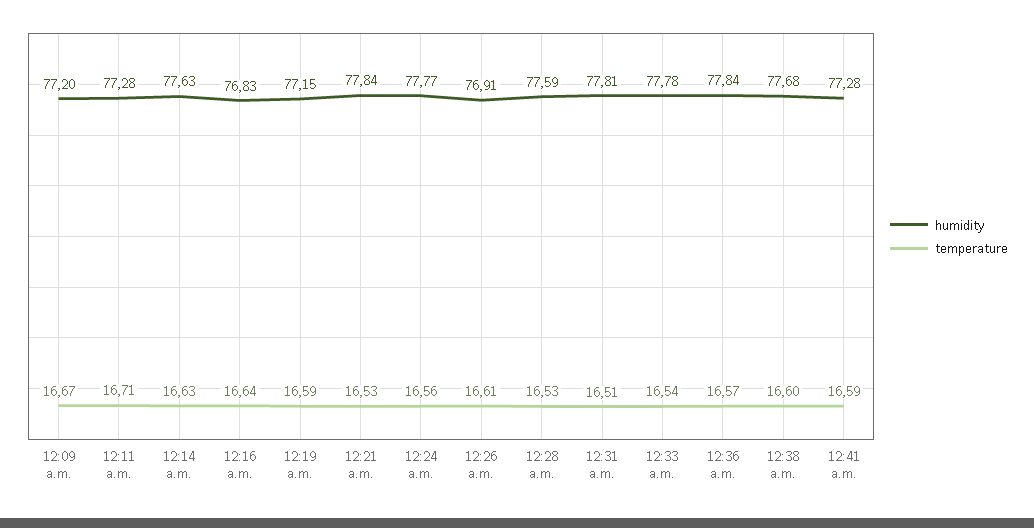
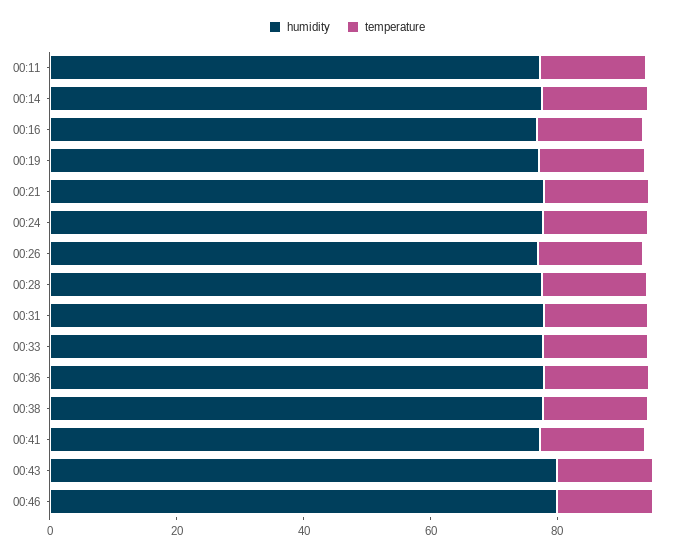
humidity, 12:09 a.m.: 77.2 -> none
temperature, 12:09 a.m.: 16.67 -> none
humidity, 00:43: none -> 80
temperature, 00:43: none -> 15
humidity, 00:46: none -> 80
temperature, 00:46: none -> 15

